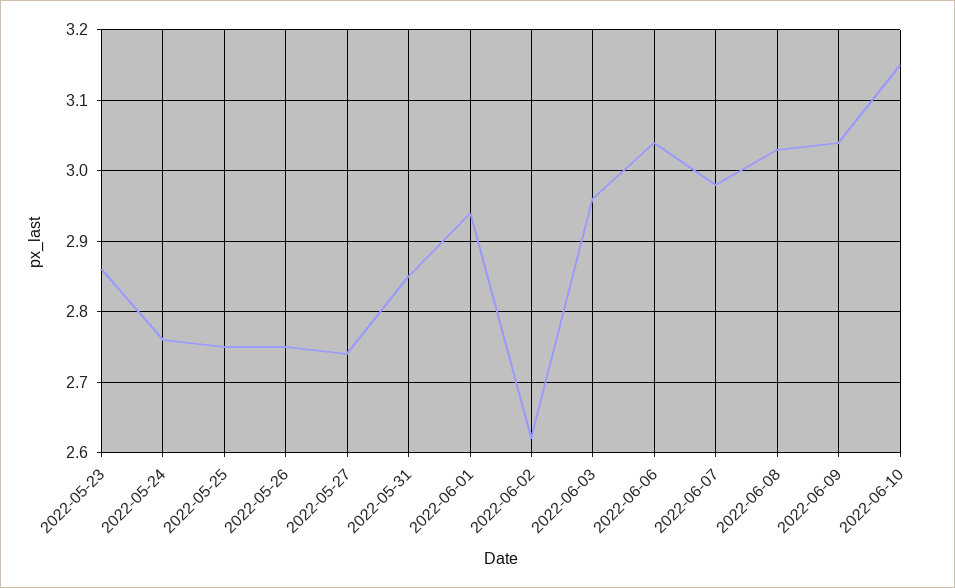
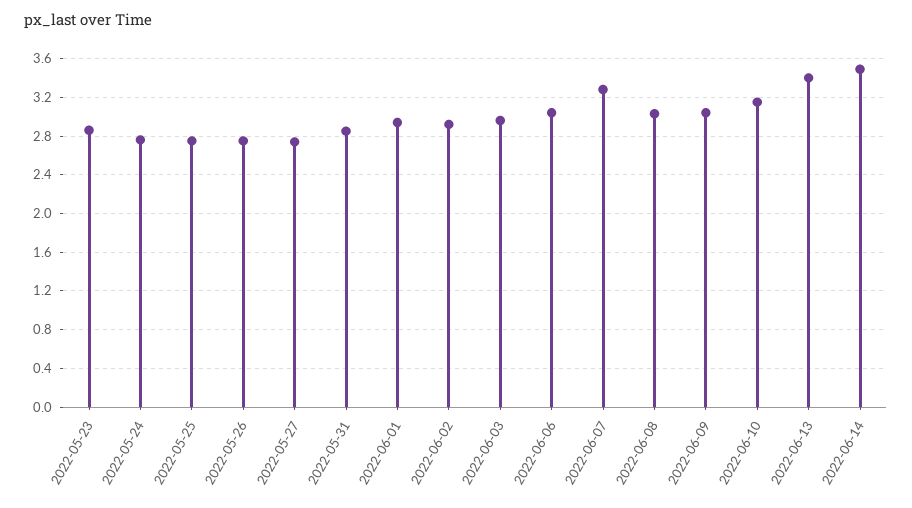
2022-06-02: 2.62 -> 2.9
2022-06-07: 2.98 -> 3.3
2022-06-13: none -> 3.4
2022-06-14: none -> 3.5

